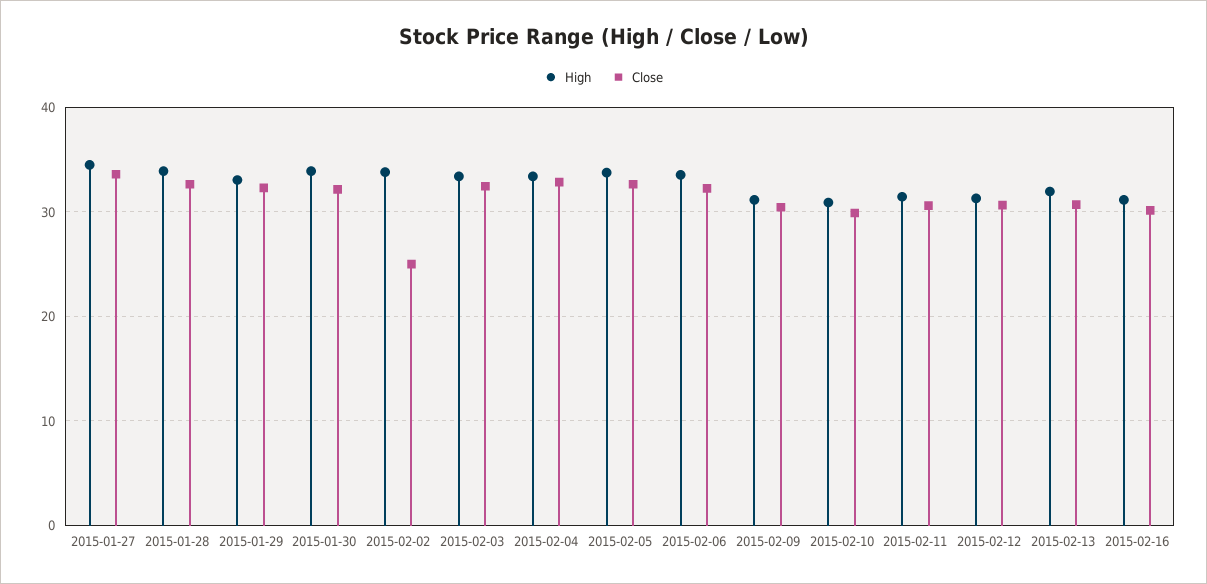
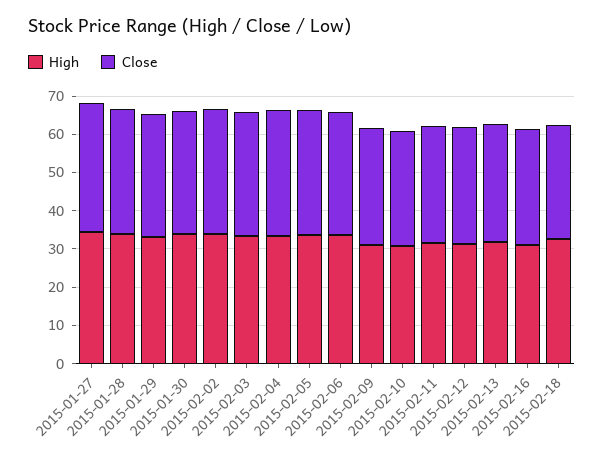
Close, 2015-02-02: 25 -> 32.5
High, 2015-02-18: none -> 32.5
Close, 2015-02-18: none -> 30

